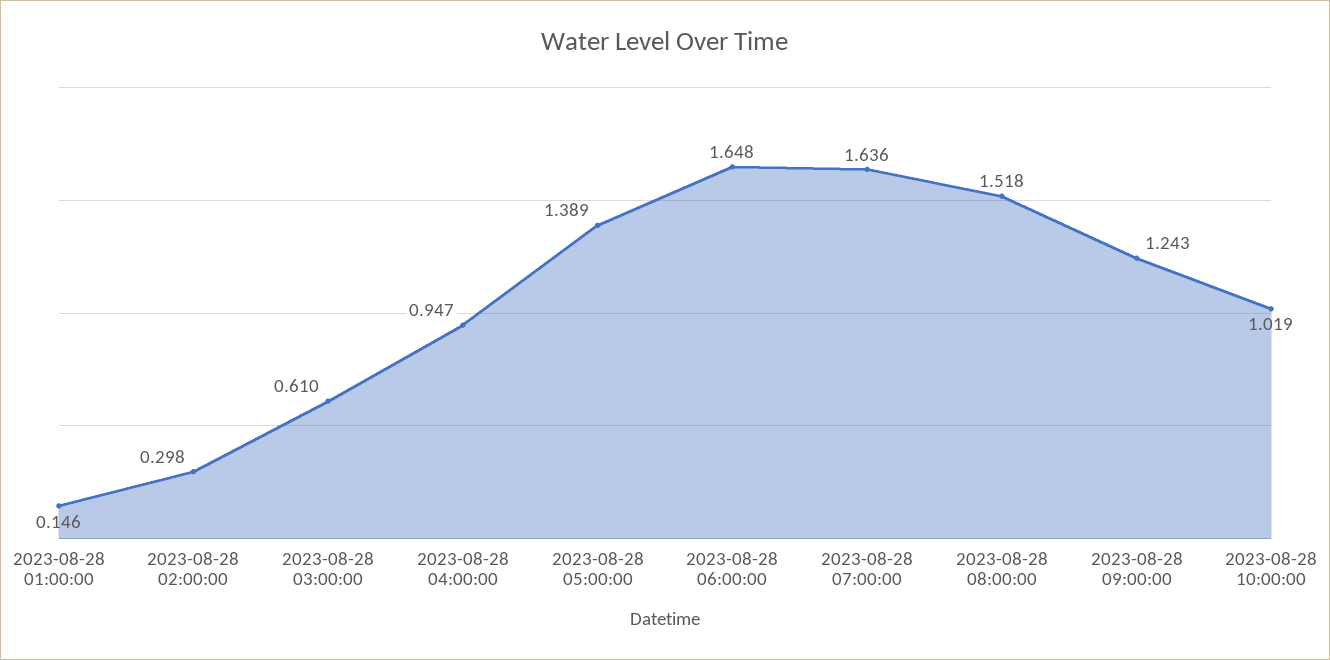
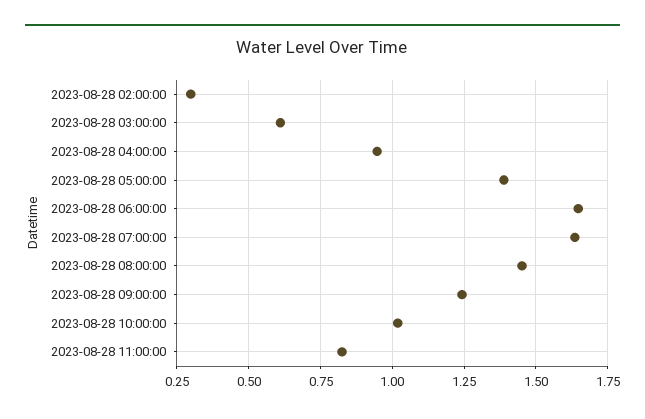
2023-08-28 01:00:00: 0.146 -> none
2023-08-28 08:00:00: 1.518 -> 1.45
2023-08-28 11:00:00: none -> 0.825

